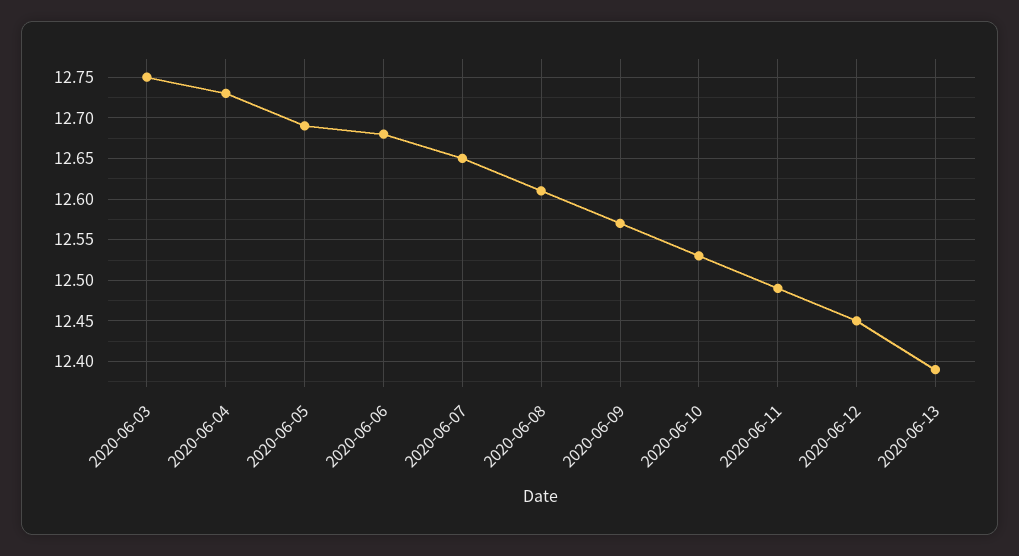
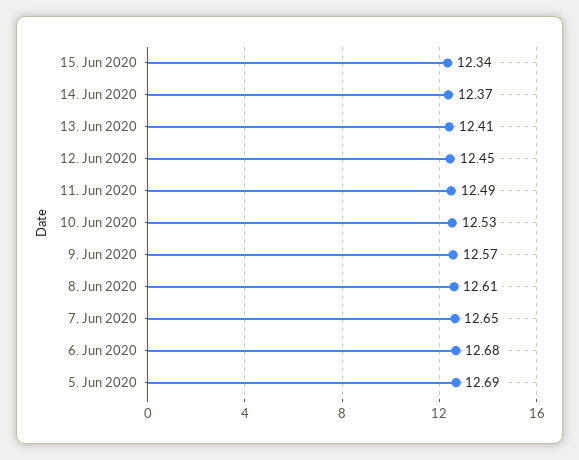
2020-06-03: 12.75 -> none
2020-06-04: 12.73 -> none
2020-06-13: 12.39 -> 12.41
15. Jun 2020: none -> 12.34
14. Jun 2020: none -> 12.37

